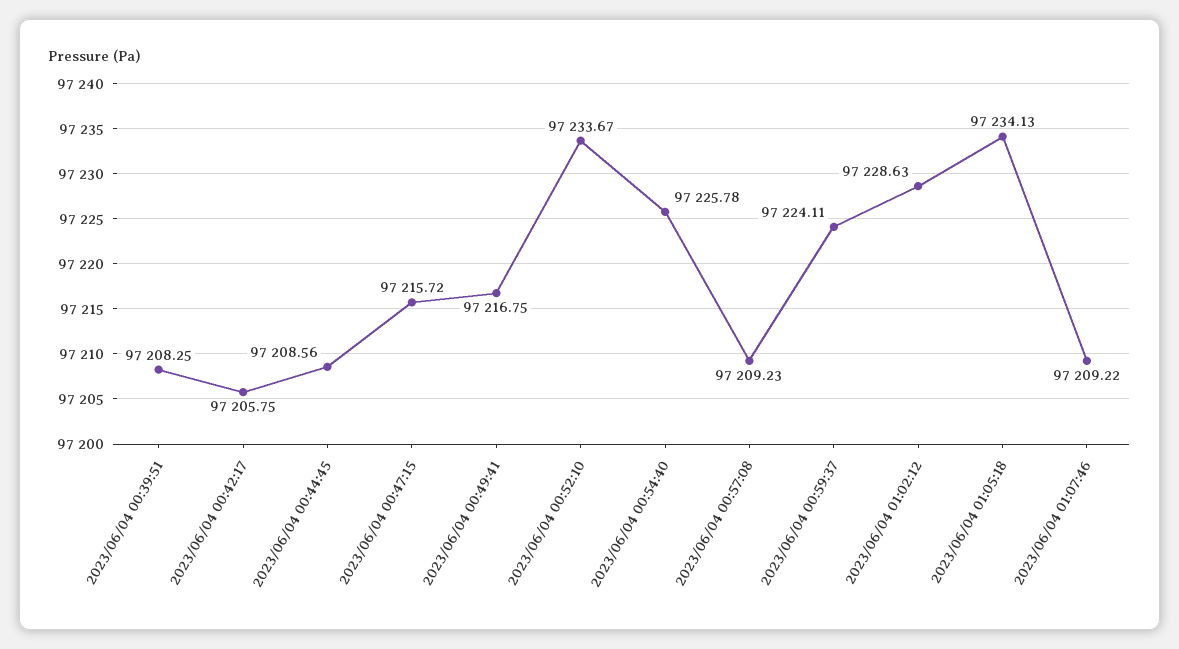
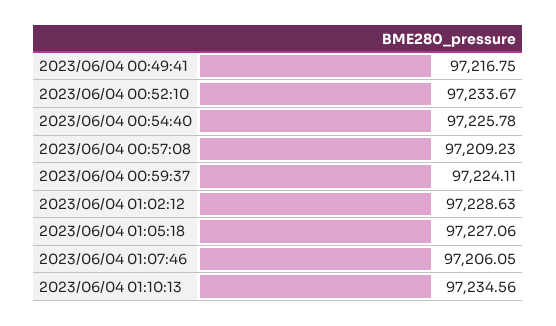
2023/06/04 00:39:51: 97208.25 -> none
2023/06/04 00:42:17: 97205.75 -> none
2023/06/04 00:44:45: 97208.56 -> none
2023/06/04 00:47:15: 97215.72 -> none
2023/06/04 01:05:18: 97234.13 -> 97227.06
2023/06/04 01:07:46: 97209.22 -> 97206.05
2023/06/04 01:10:13: none -> 97234.56

